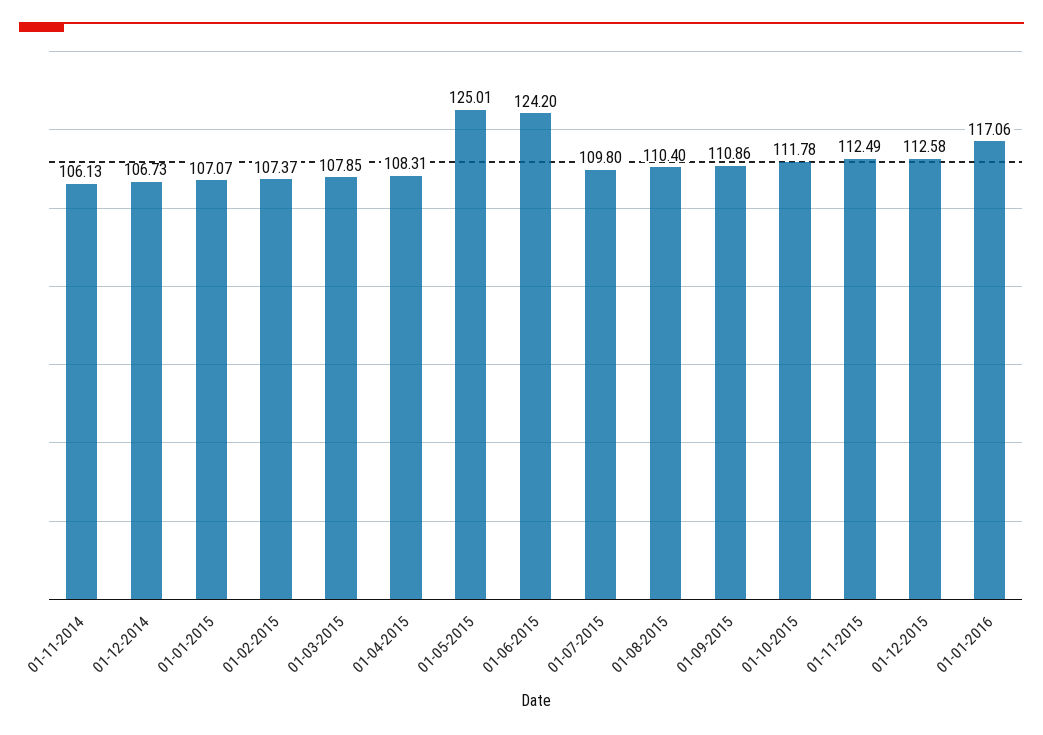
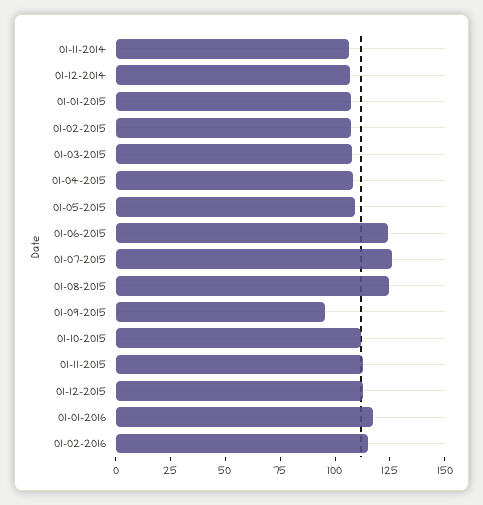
01-05-2015: 125.01 -> 110
01-07-2015: 109.8 -> 125
01-08-2015: 110.4 -> 125
01-09-2015: 110.86 -> 95
01-02-2016: none -> 115

